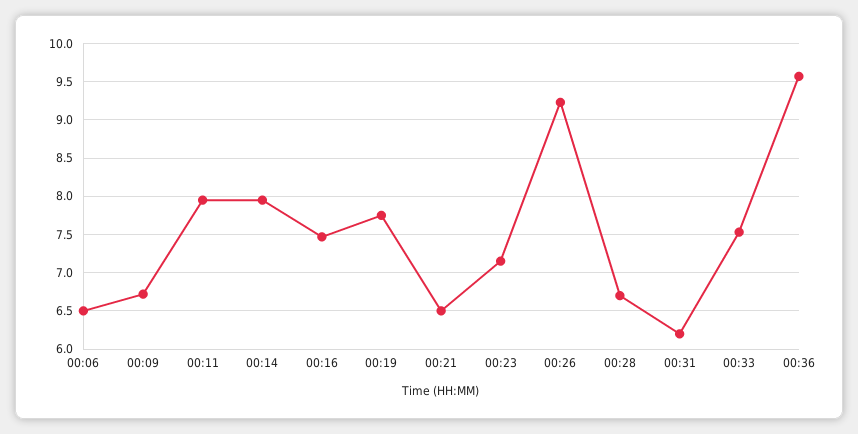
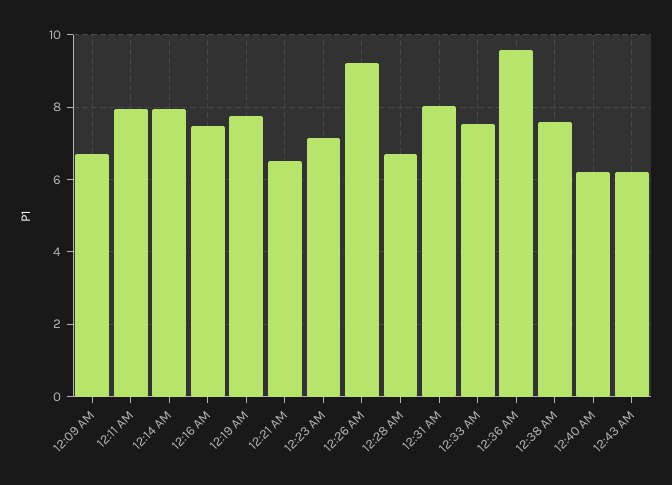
00:06: 6.5 -> none
00:31: 6.2 -> 8
12:38 AM: none -> 7.6
12:40 AM: none -> 6.2
12:43 AM: none -> 6.2

